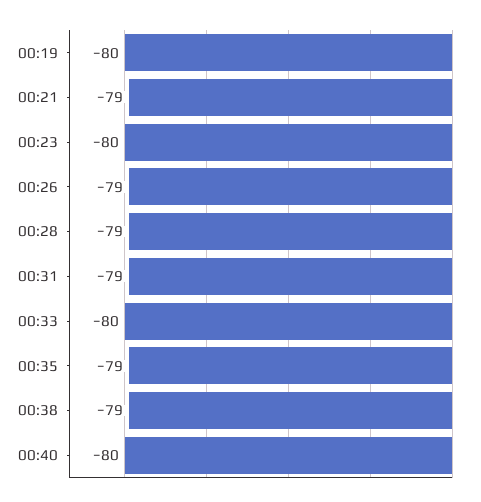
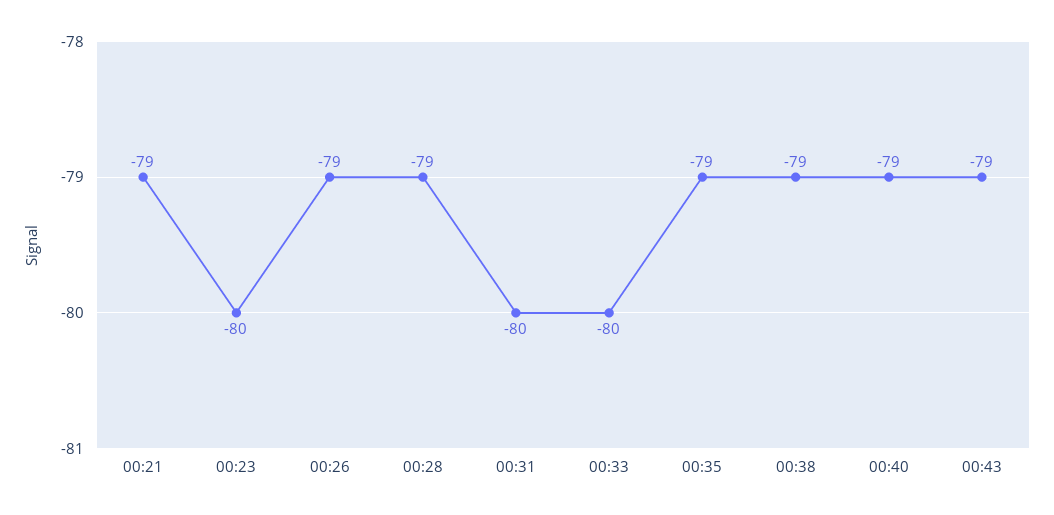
00:19: -80 -> none
00:31: -79 -> -80
00:40: -80 -> -79
00:43: none -> -79

